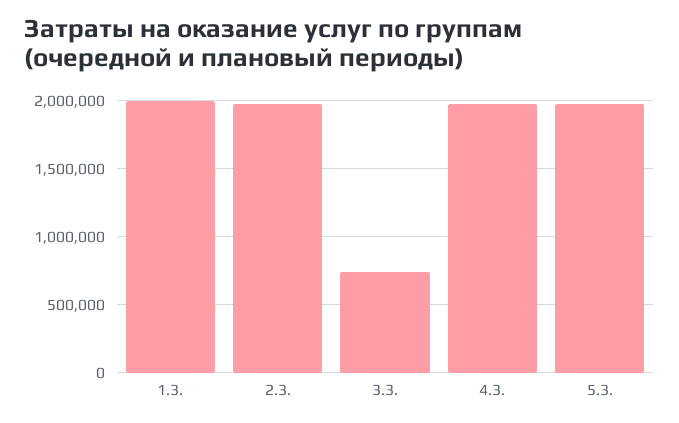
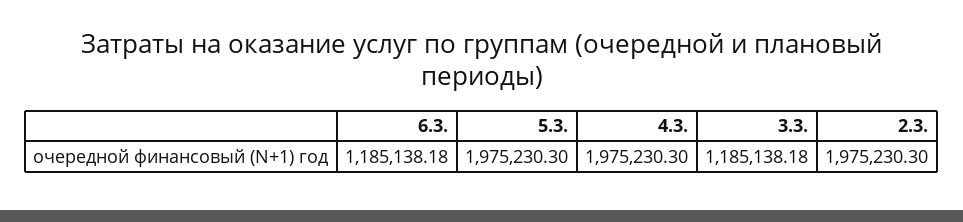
1.3.: 2000000 -> none
3.3.: 750000 -> 1185138.18
6.3.: none -> 1185138.18

